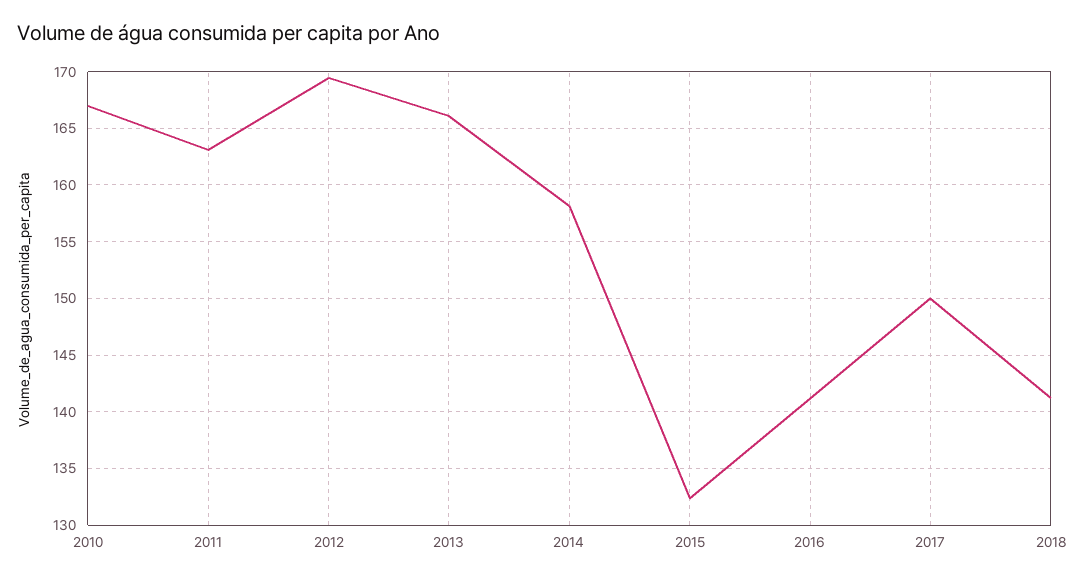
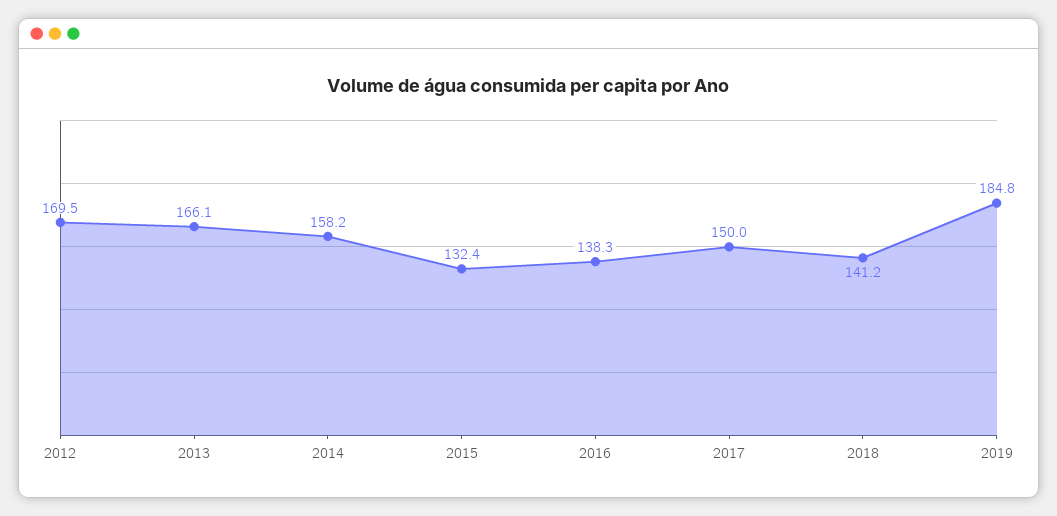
2010: 167 -> none
2011: 163 -> none
2016: 141 -> 138.3
2019: none -> 184.8

